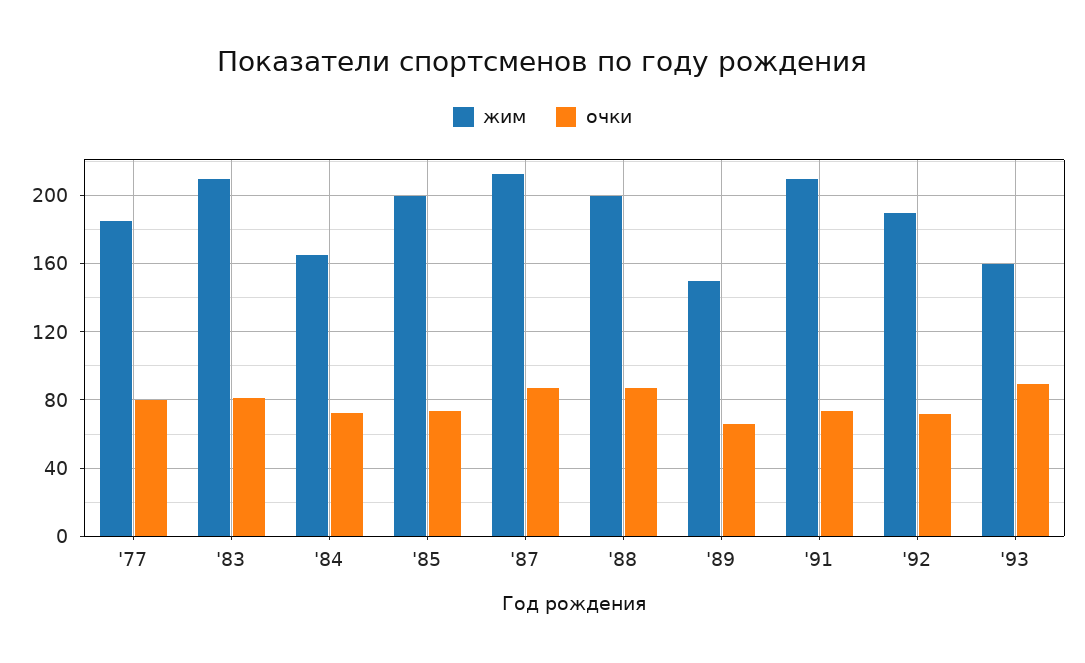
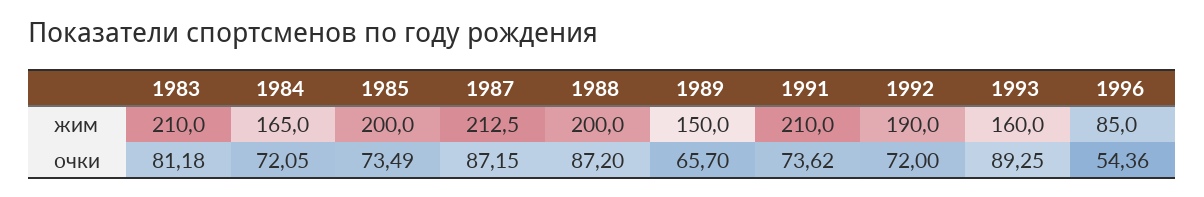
жим, '77: 185 -> none
очки, '77: 80 -> none
жим, 1996: none -> 85
очки, 1996: none -> 54.36

